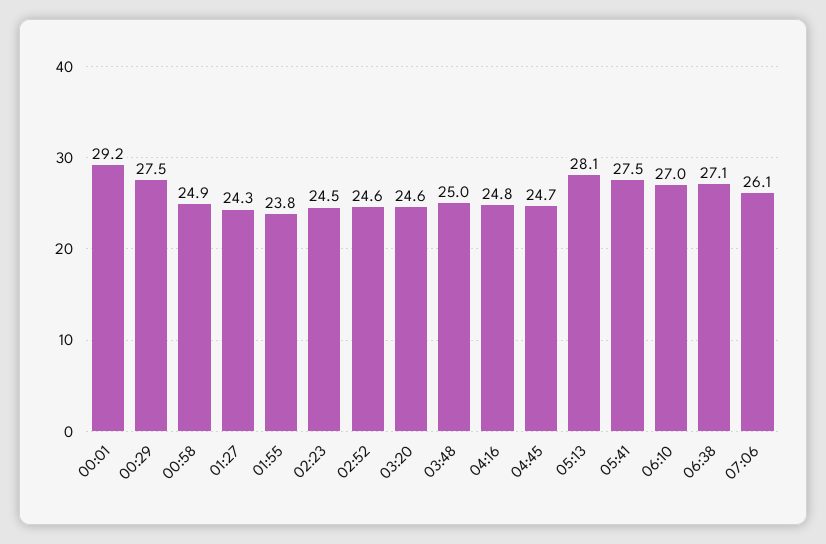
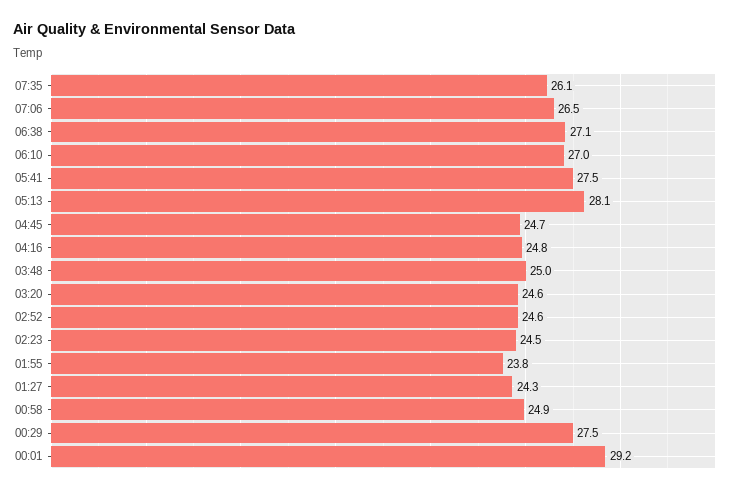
07:06: 26.1 -> 26.5
07:35: none -> 26.1

